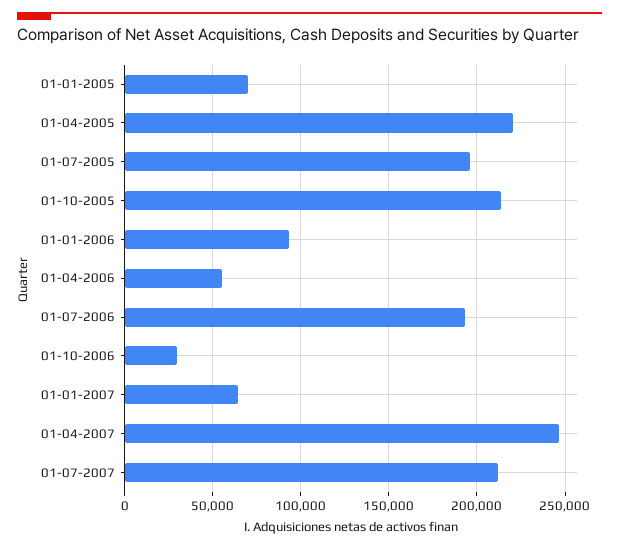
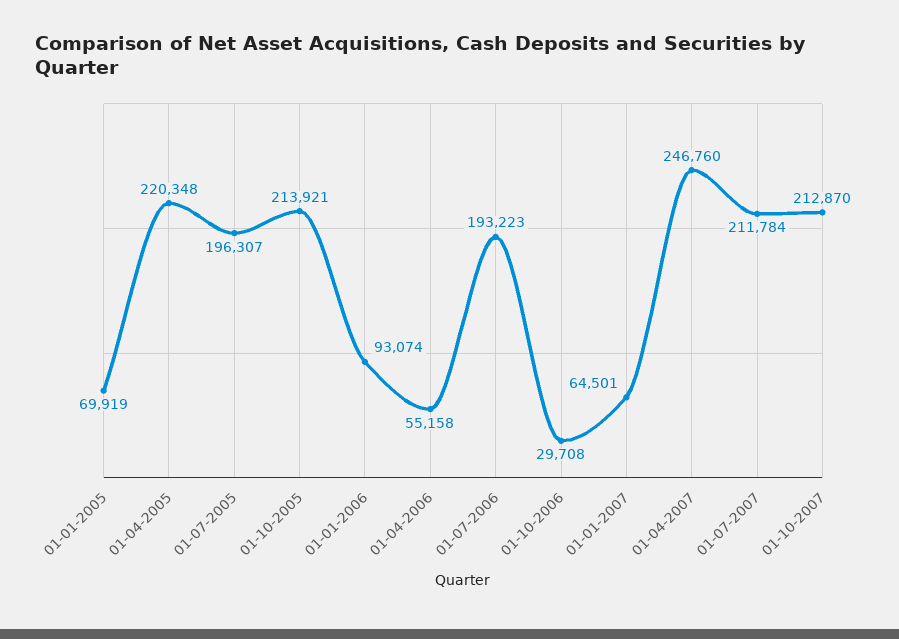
01-10-2007: none -> 212870

